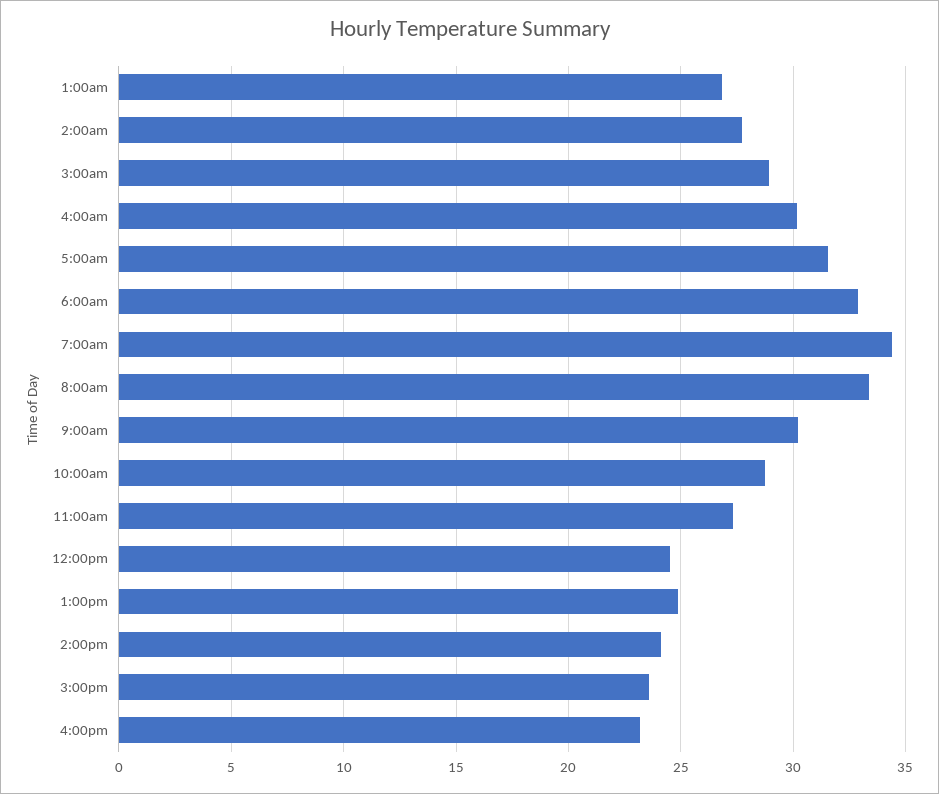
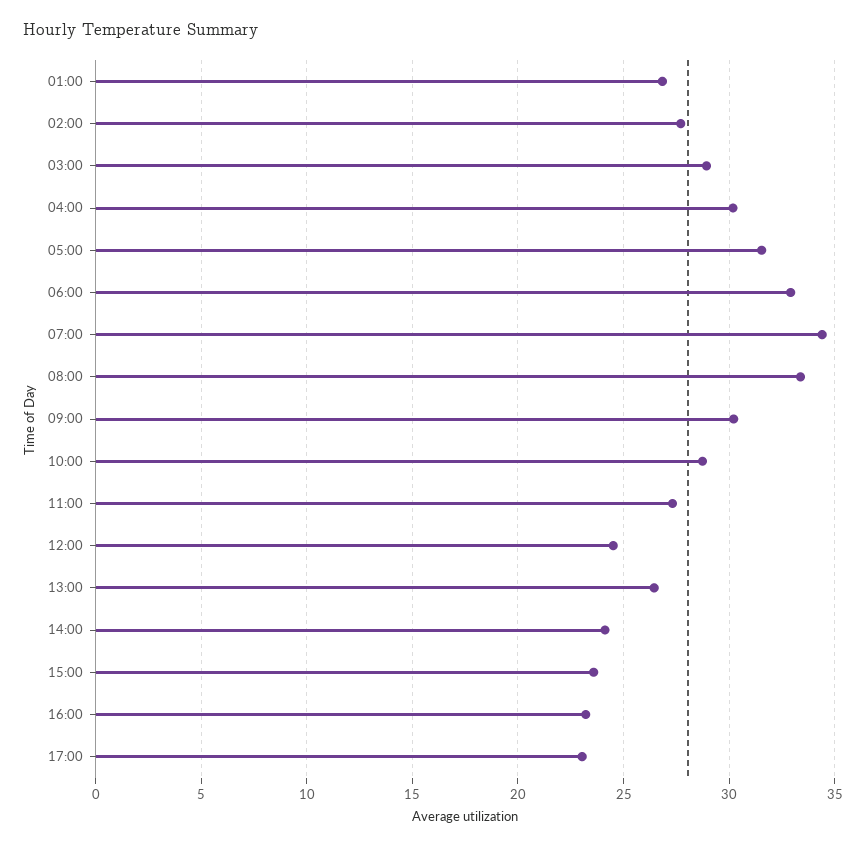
1:00pm: 25 -> 26.5
17:00: none -> 23

